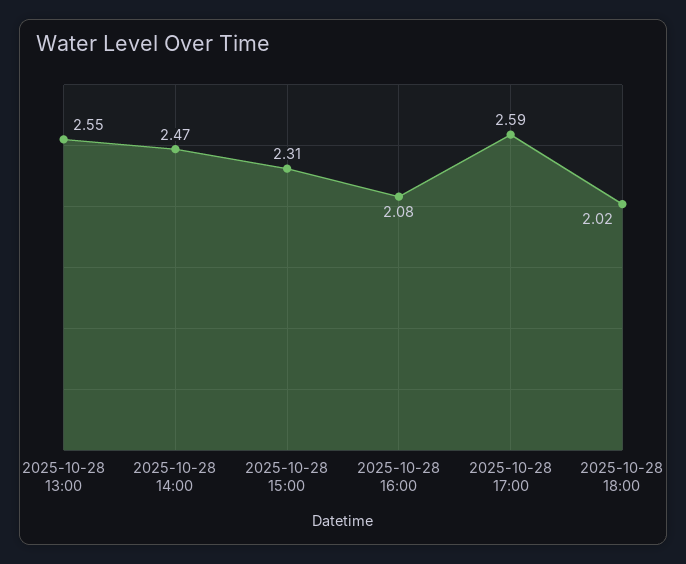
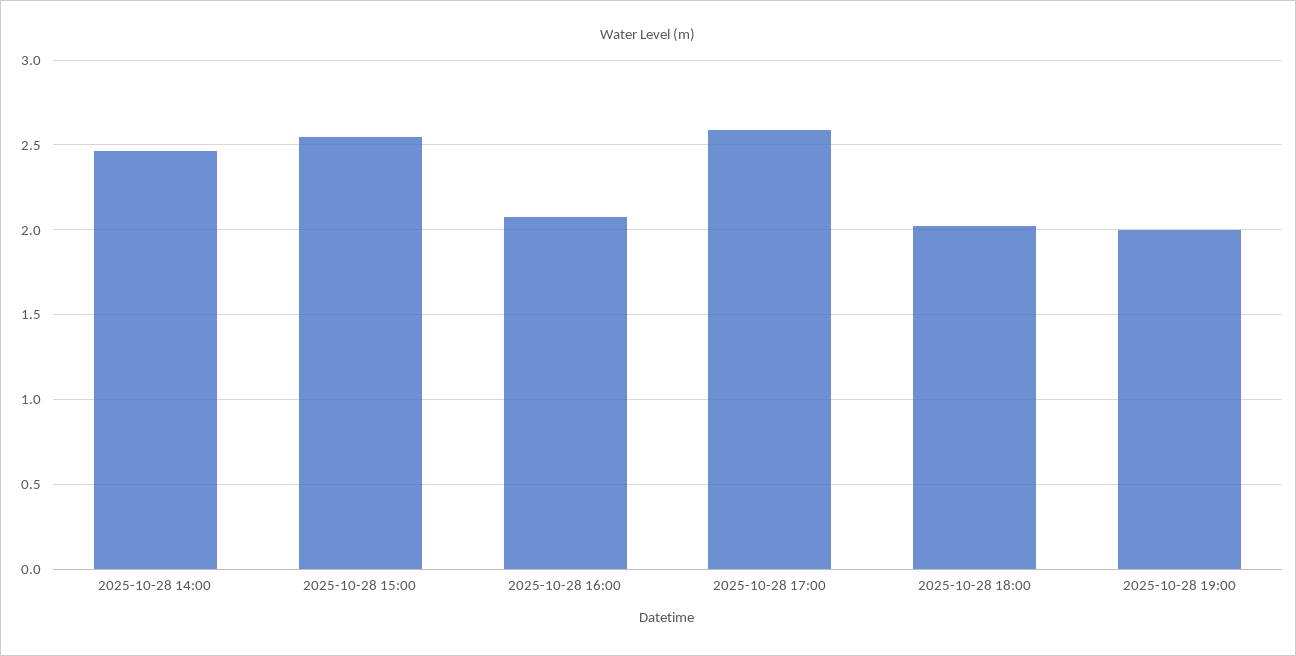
2025-10-28 13:00: 2.55 -> none
2025-10-28 15:00: 2.31 -> 2.55
2025-10-28 19:00: none -> 2

